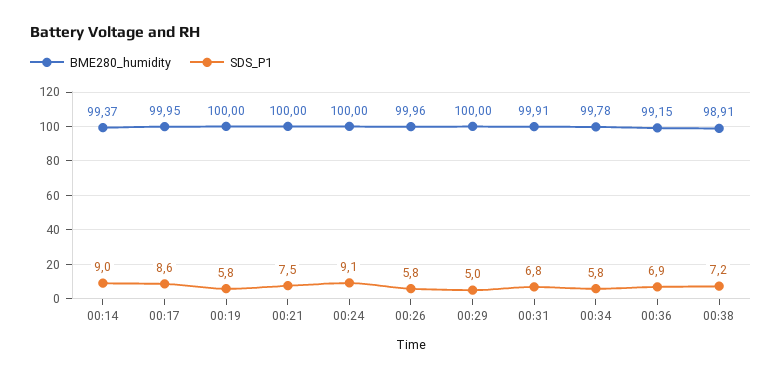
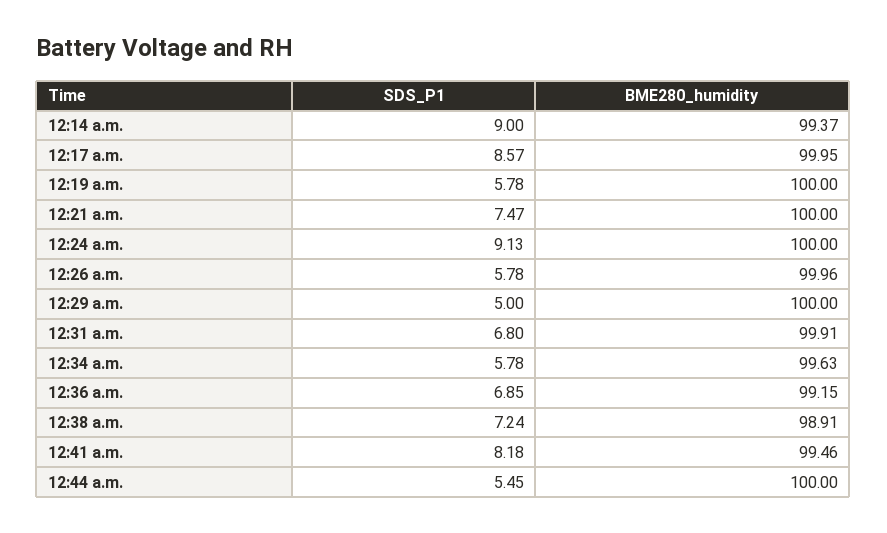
BME280_humidity, 00:34: 99.78 -> 99.63
SDS_P1, 12:41 a.m.: none -> 8.18
BME280_humidity, 12:41 a.m.: none -> 99.46
SDS_P1, 12:44 a.m.: none -> 5.45
BME280_humidity, 12:44 a.m.: none -> 100

